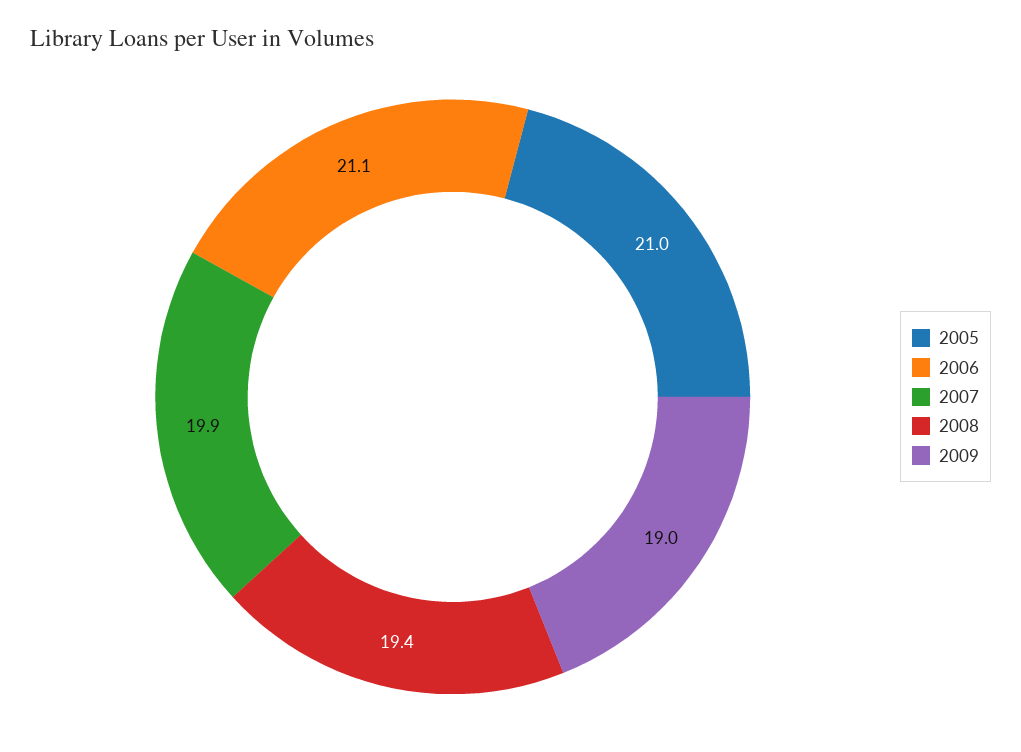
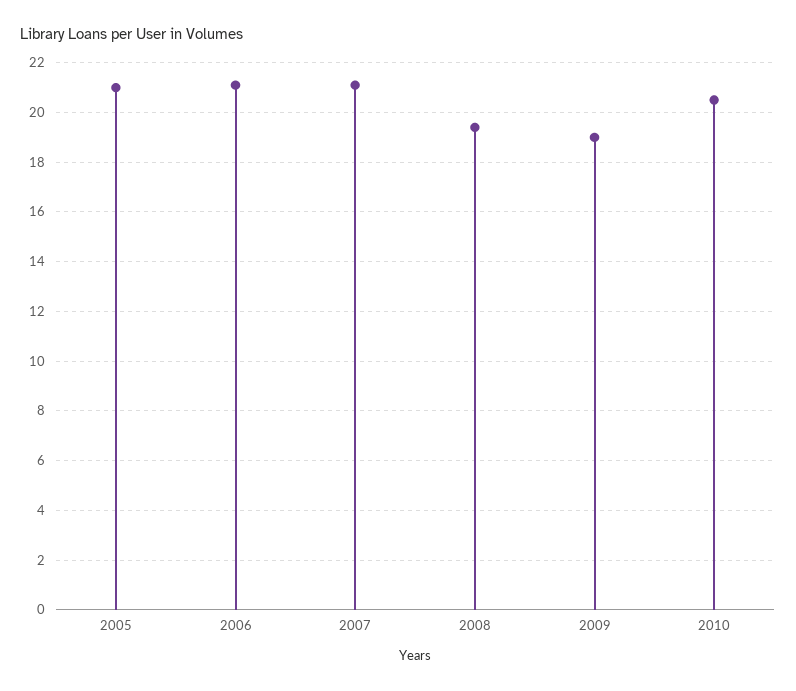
2007: 19.9 -> 21
2010: none -> 20.5

